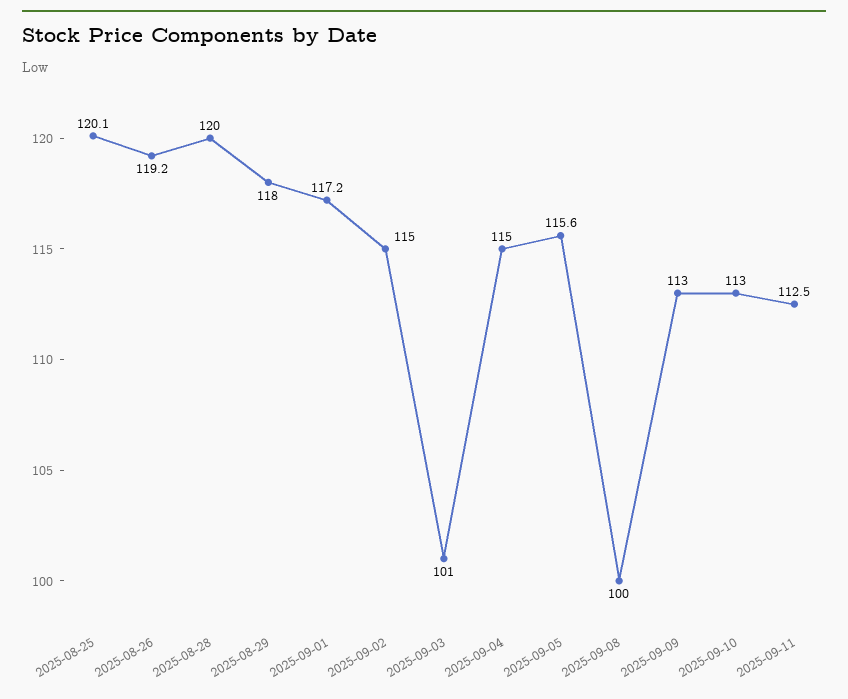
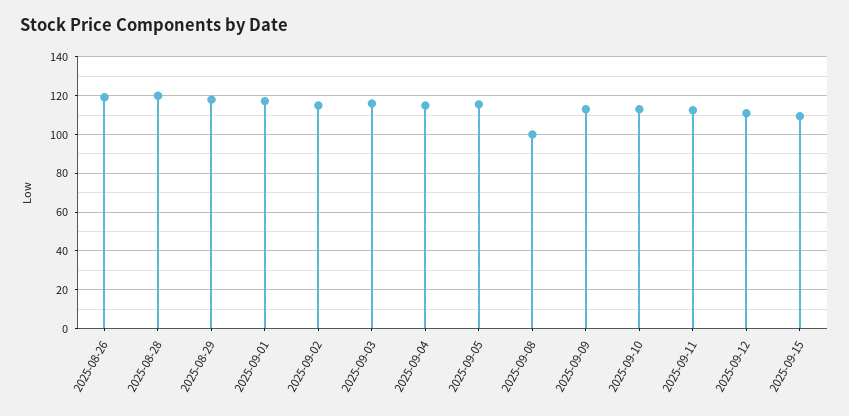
2025-08-25: 120.1 -> none
2025-09-03: 101 -> 115
2025-09-12: none -> 110
2025-09-15: none -> 110

